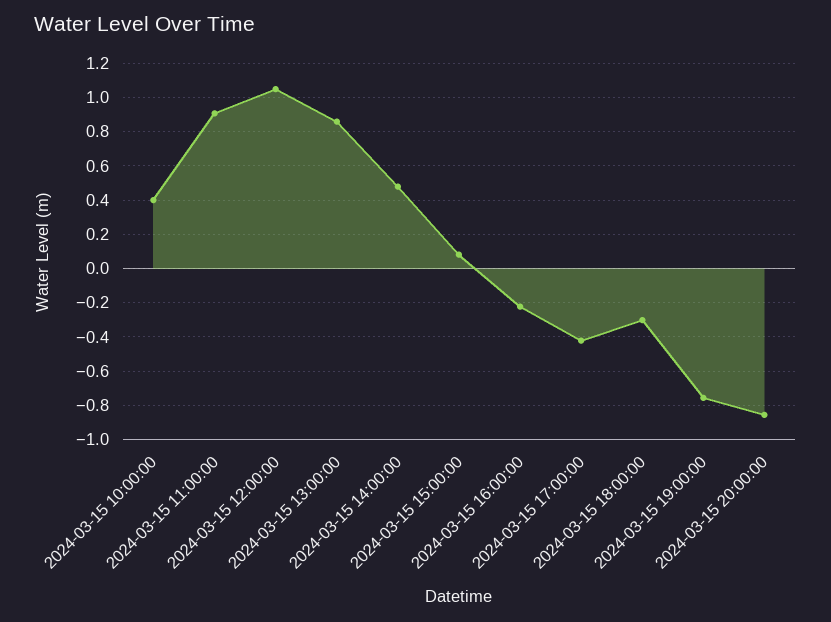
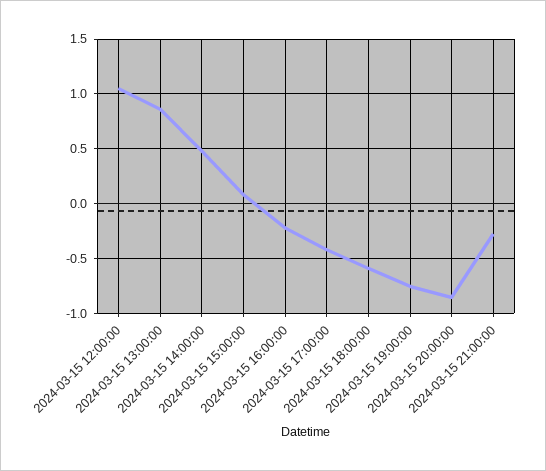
2024-03-15 10:00:00: 0.4 -> none
2024-03-15 11:00:00: 0.9 -> none
2024-03-15 18:00:00: -0.3 -> -0.6
2024-03-15 21:00:00: none -> -0.3

